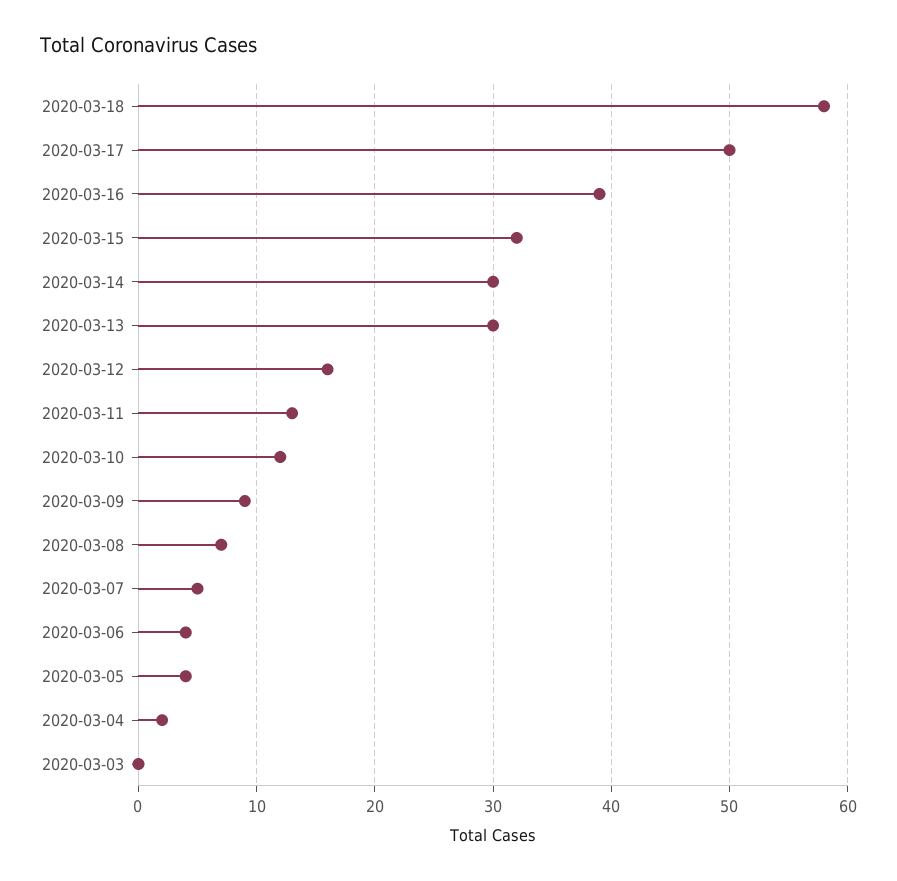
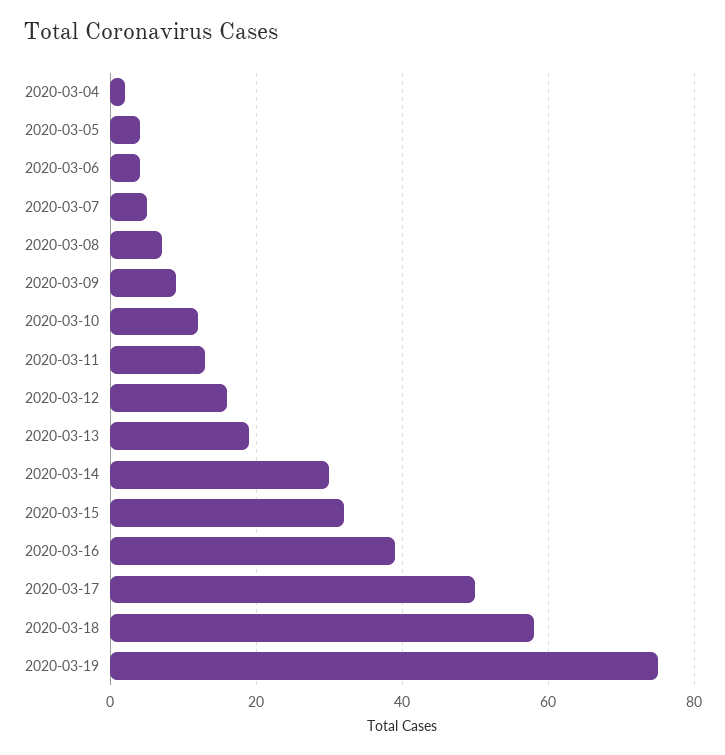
2020-03-13: 30 -> 20
2020-03-03: 0 -> none
2020-03-19: none -> 75

